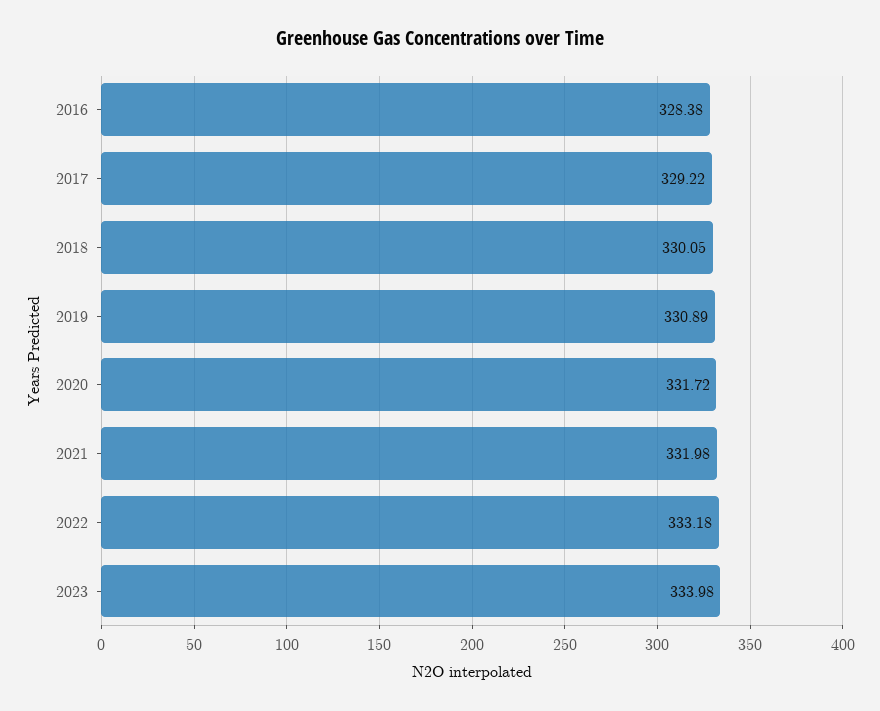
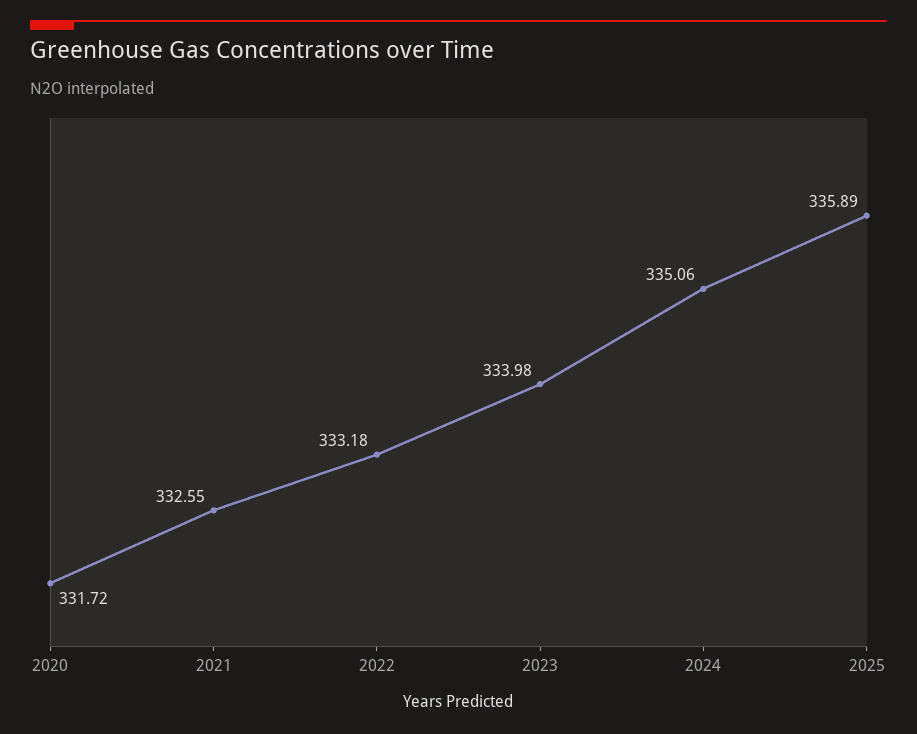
2016: 328.38 -> none
2017: 329.22 -> none
2018: 330.05 -> none
2019: 330.89 -> none
2021: 331.98 -> 332.55
2024: none -> 335.06
2025: none -> 335.89

